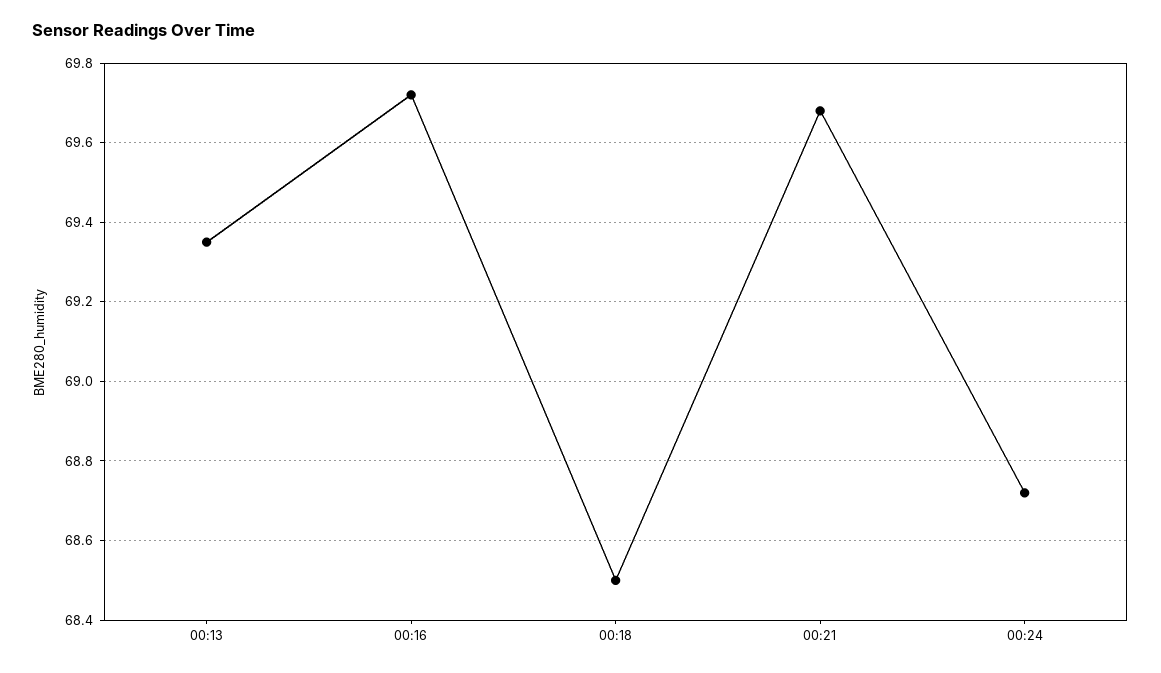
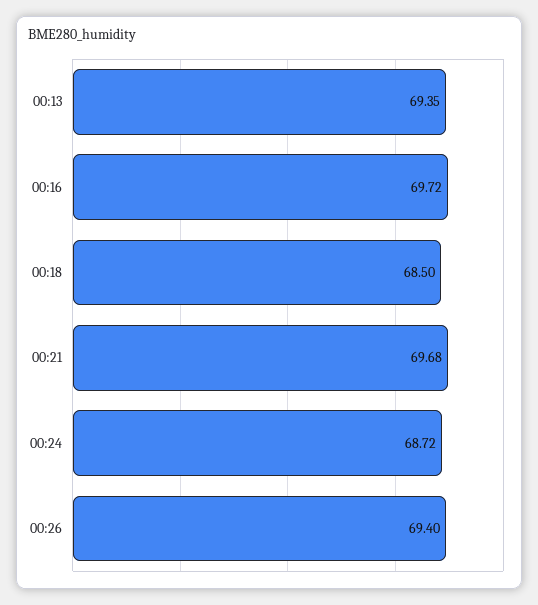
00:26: none -> 69.4

